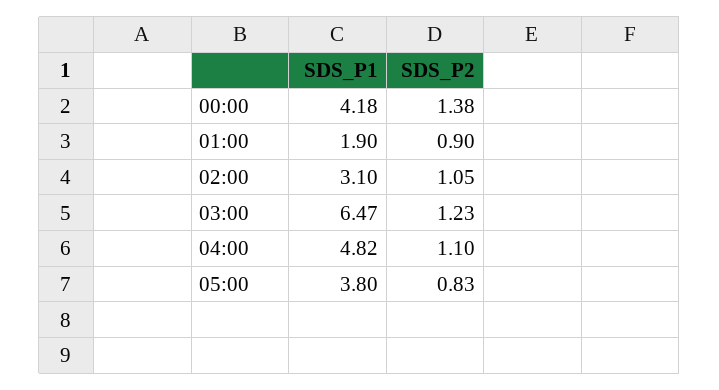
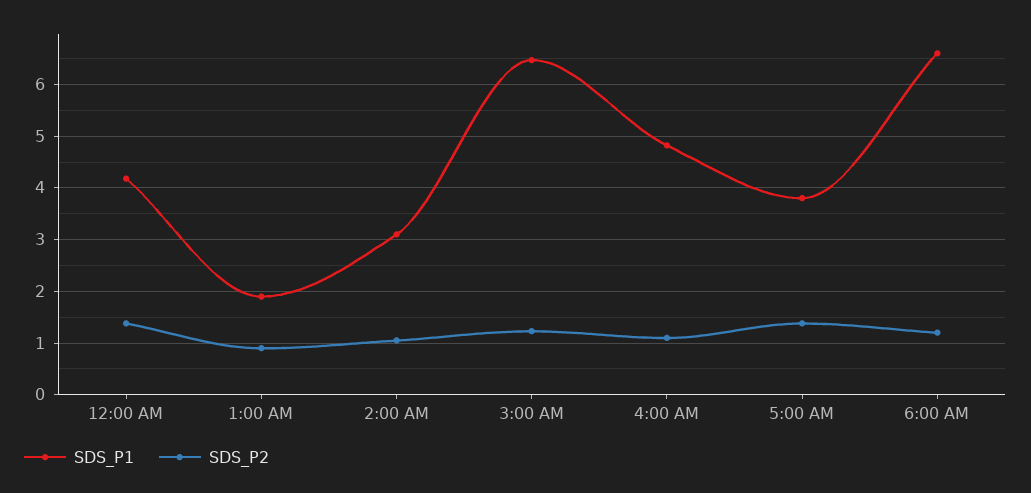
SDS_P2, 05:00: 0.83 -> 1.4
SDS_P1, 6:00 AM: none -> 6.6
SDS_P2, 6:00 AM: none -> 1.2

